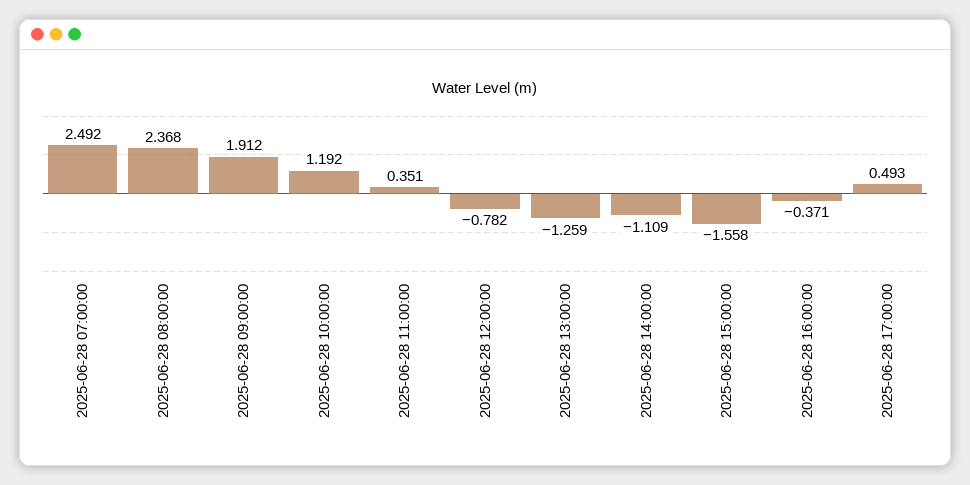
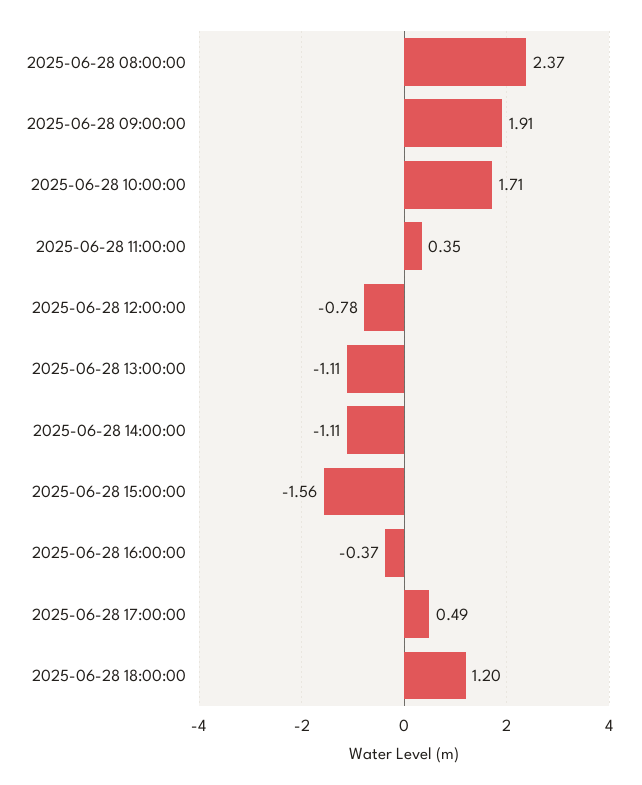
2025-06-28 07:00:00: 2.492 -> none
2025-06-28 10:00:00: 1.192 -> 1.71
2025-06-28 13:00:00: -1.259 -> -1.11
2025-06-28 18:00:00: none -> 1.2

